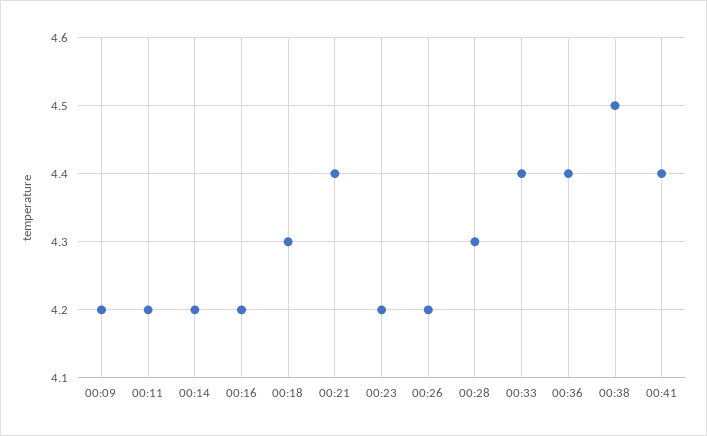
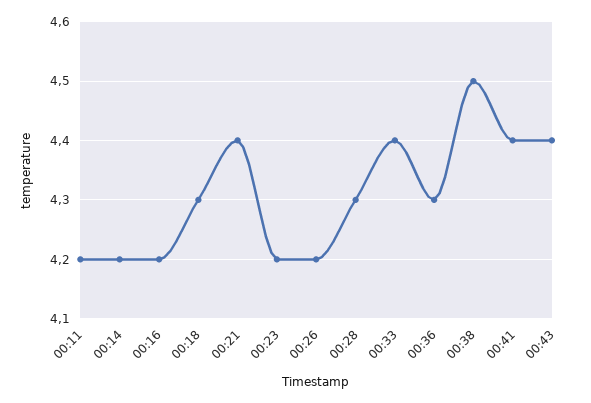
00:09: 4.2 -> none
00:36: 4.4 -> 4.3
00:43: none -> 4.4

